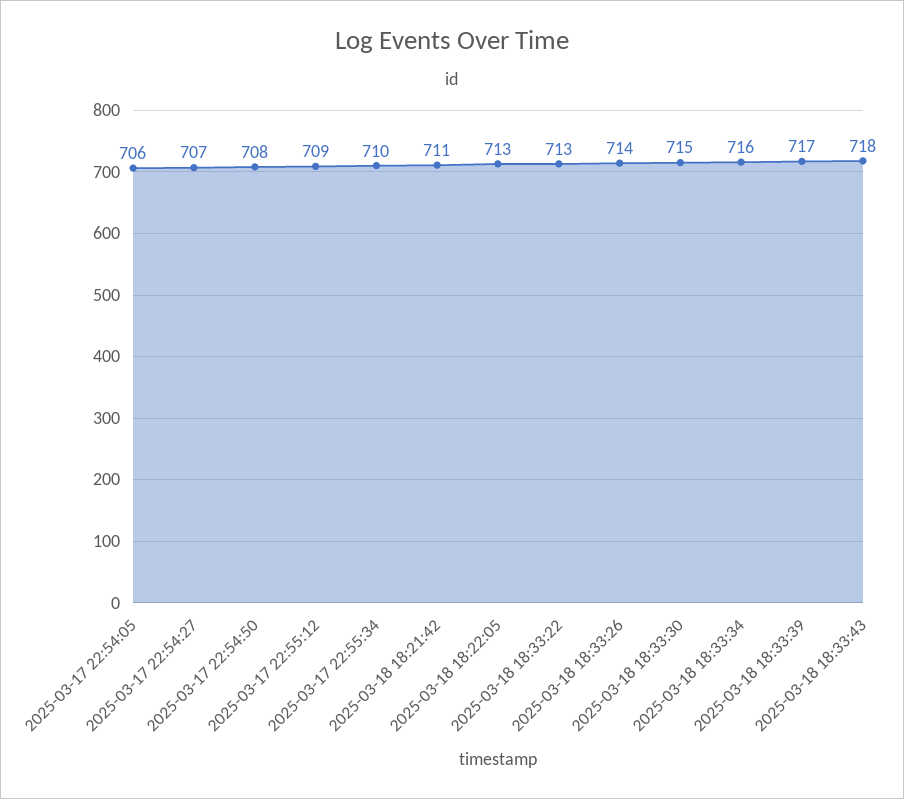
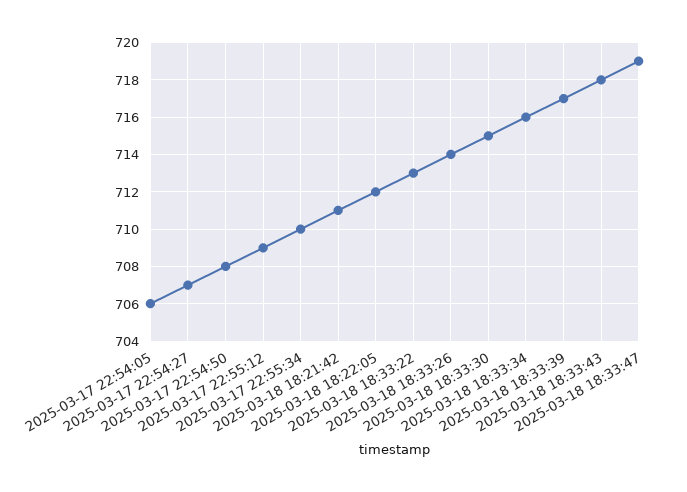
2025-03-18 18:22:05: 713 -> 712
2025-03-18 18:33:47: none -> 719

